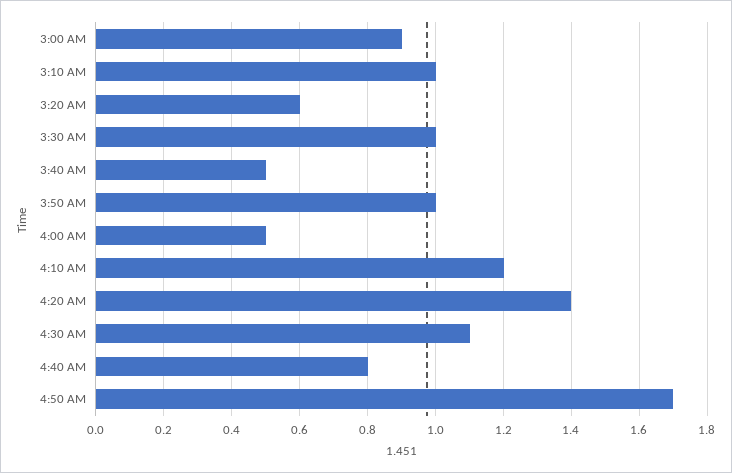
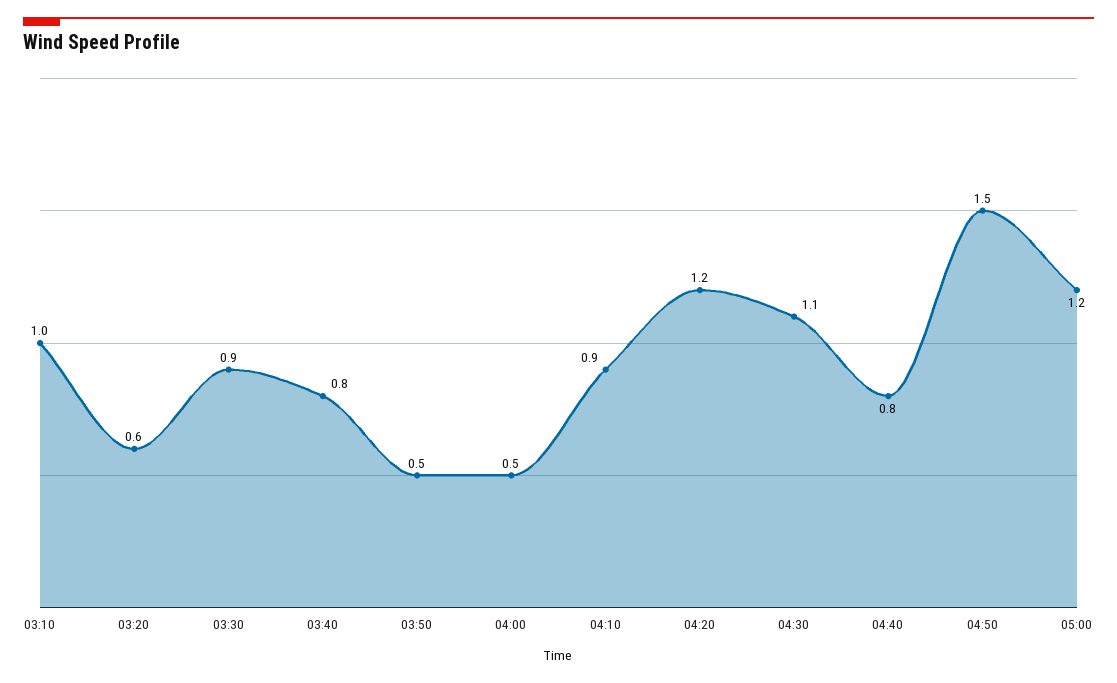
3:00 AM: 0.9 -> none
3:30 AM: 1 -> 0.9
3:40 AM: 0.5 -> 0.8
3:50 AM: 1 -> 0.5
4:10 AM: 1.2 -> 0.9
4:20 AM: 1.4 -> 1.2
4:50 AM: 1.7 -> 1.5
05:00: none -> 1.2

